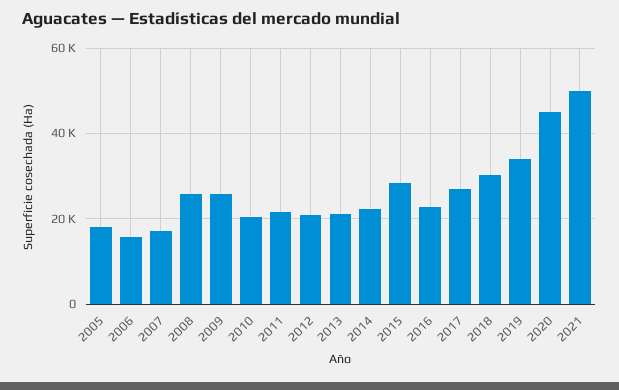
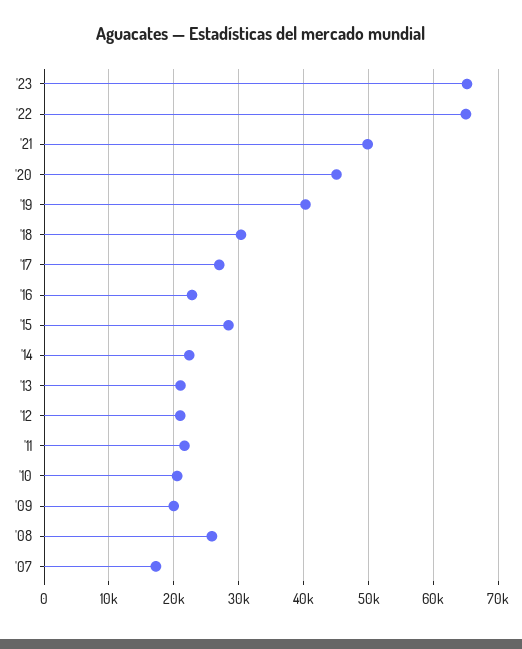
2005: 18000 -> none
2006: 16000 -> none
2009: 26000 -> 20000
2019: 34000 -> 40000
'23: none -> 65000
'22: none -> 65000

